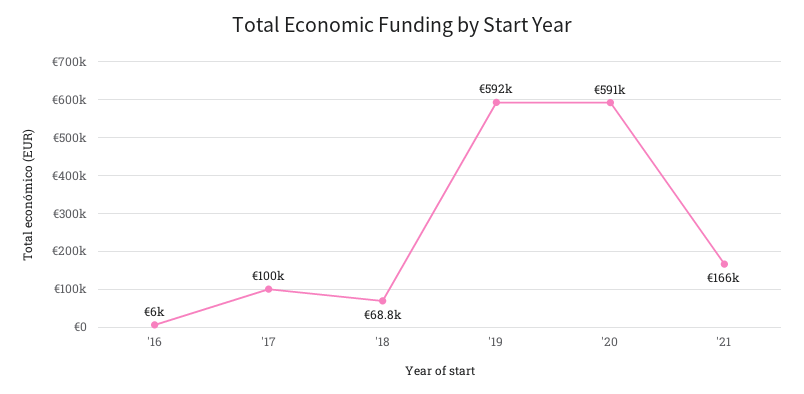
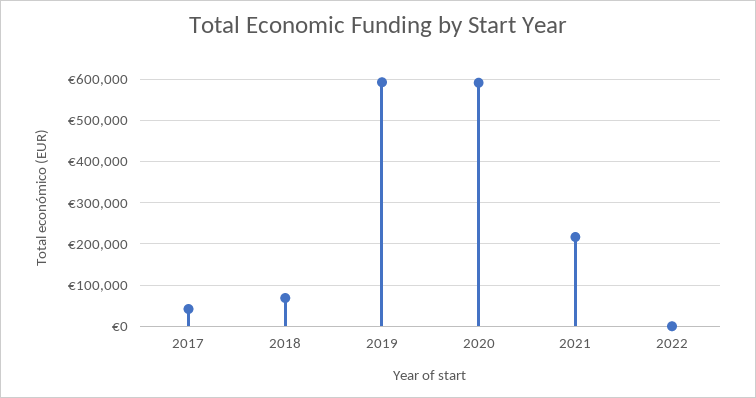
'16: 6000 -> none
'17: 100000 -> 40000
'21: 166000 -> 220000
2022: none -> 0

